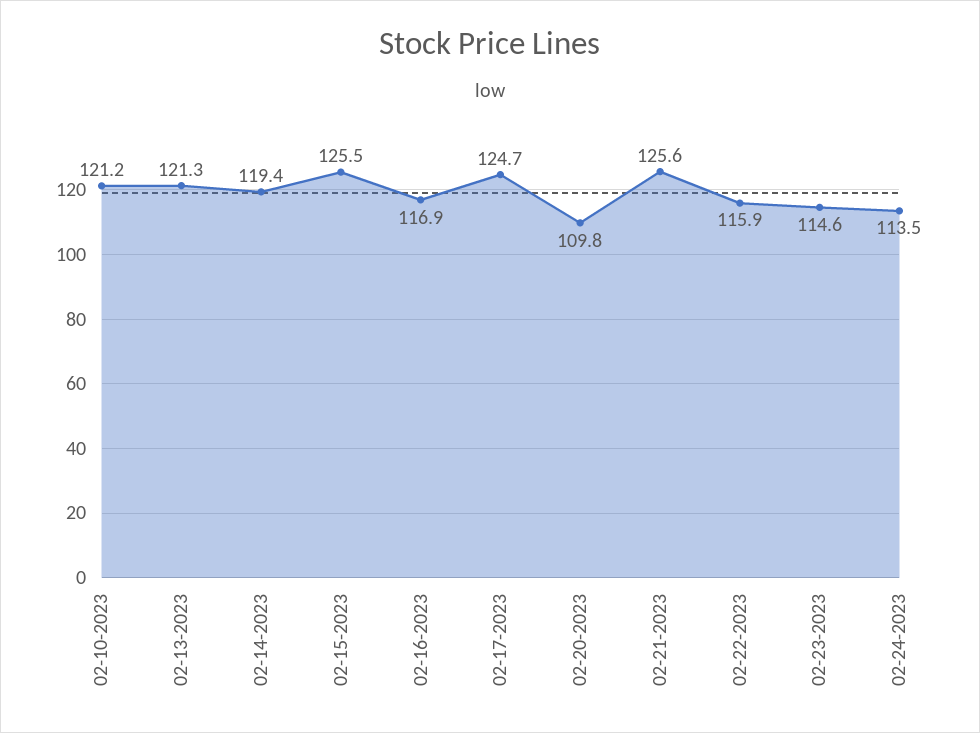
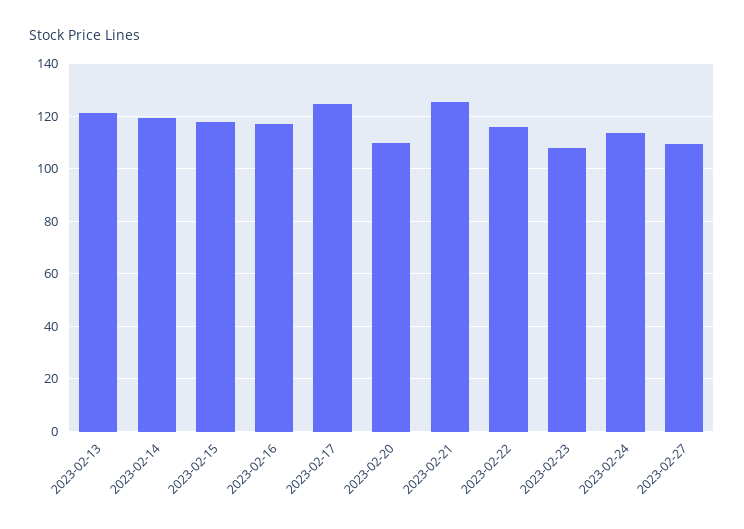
02-10-2023: 121.2 -> none
02-15-2023: 125.5 -> 117.5
02-23-2023: 114.6 -> 107.5
2023-02-27: none -> 110

